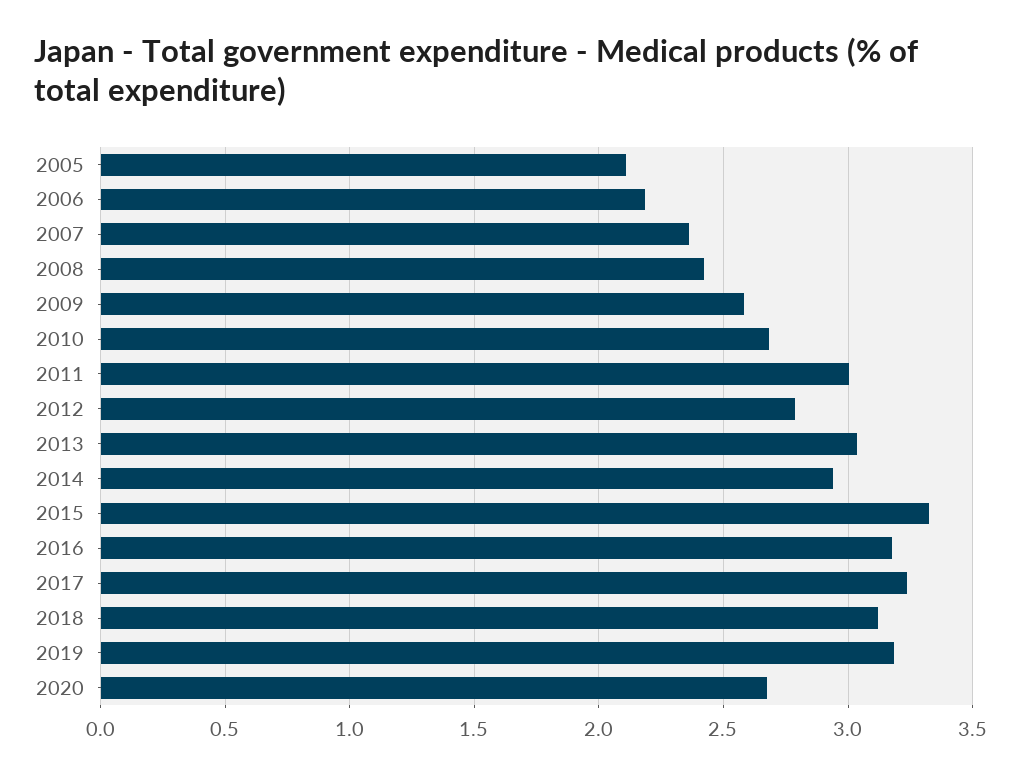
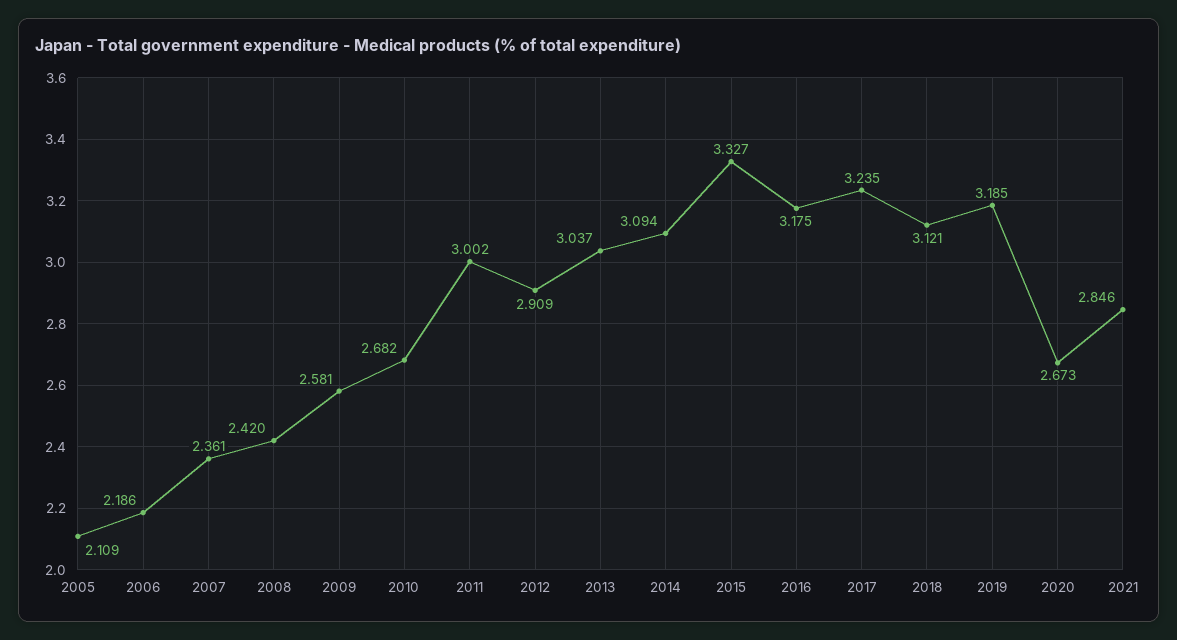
2012: 2.8 -> 2.909
2014: 2.95 -> 3.094
2021: none -> 2.846

